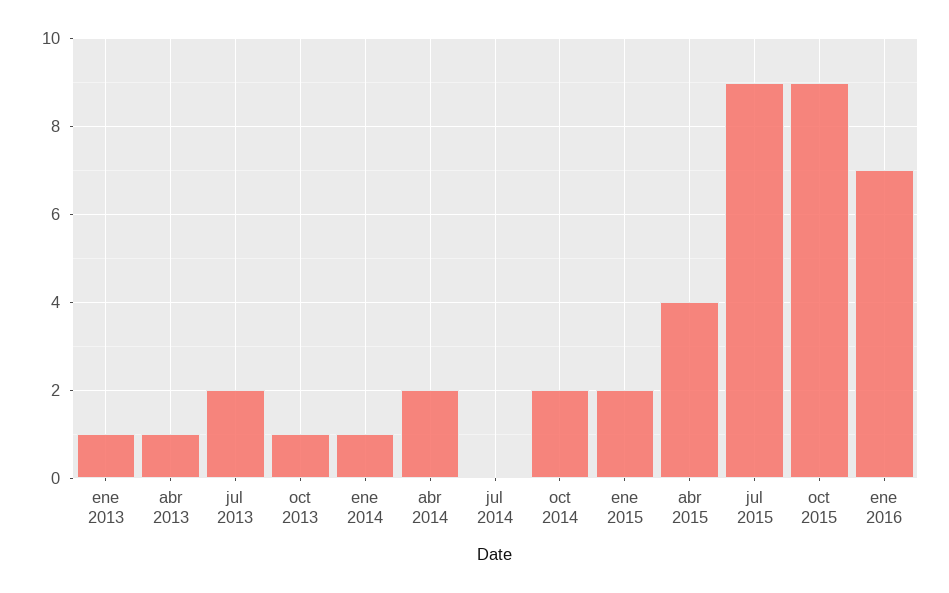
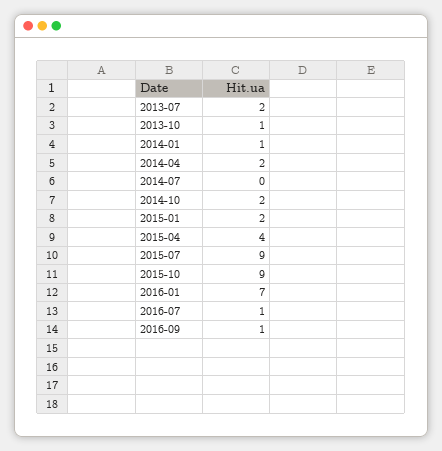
ene 2013: 1 -> none
abr 2013: 1 -> none
2016-07: none -> 1
2016-09: none -> 1

